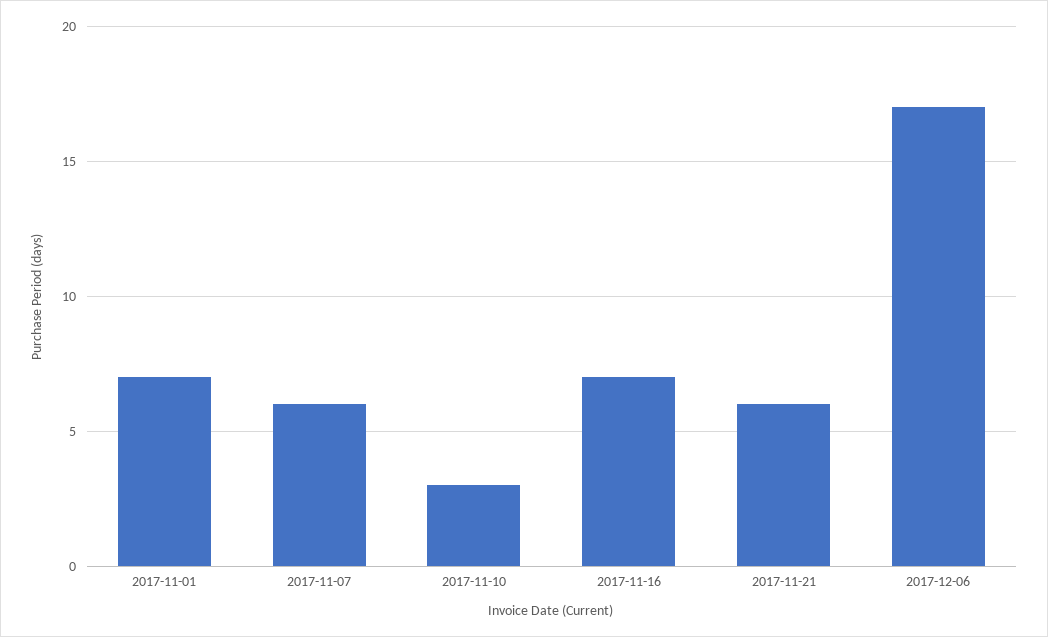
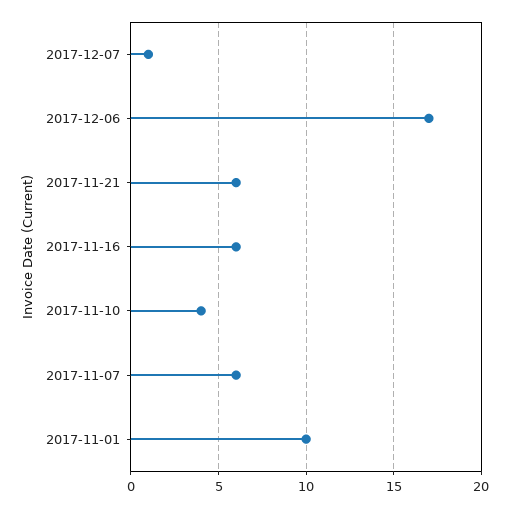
2017-11-01: 7 -> 10
2017-11-10: 3 -> 4
2017-11-16: 7 -> 6
2017-12-07: none -> 1

